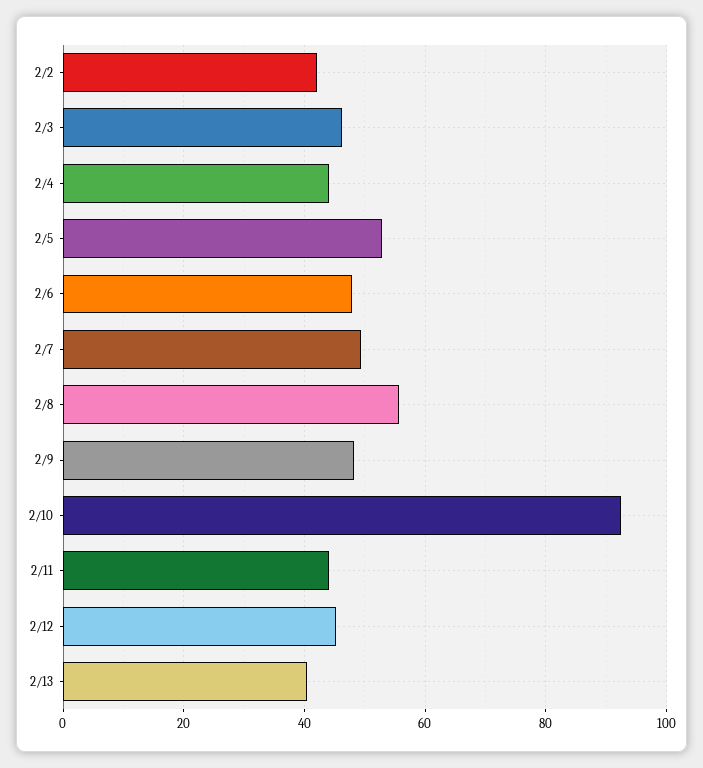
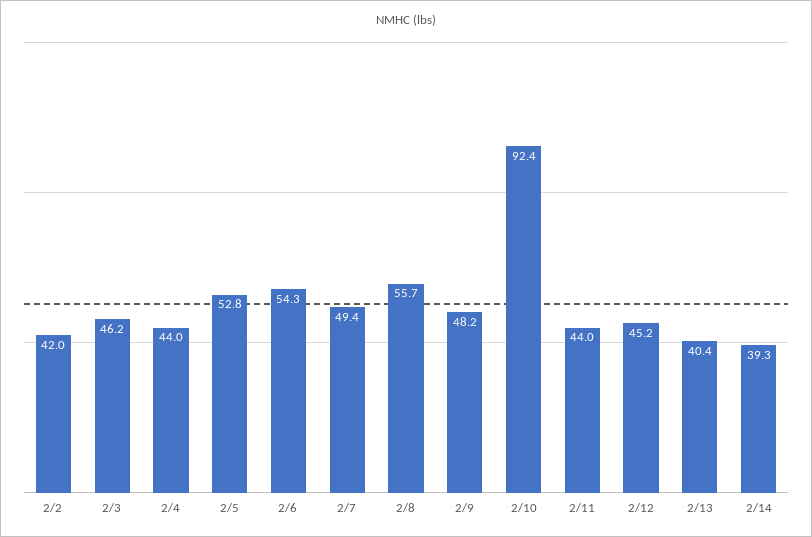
2/6: 48 -> 54.3
2/14: none -> 39.3

